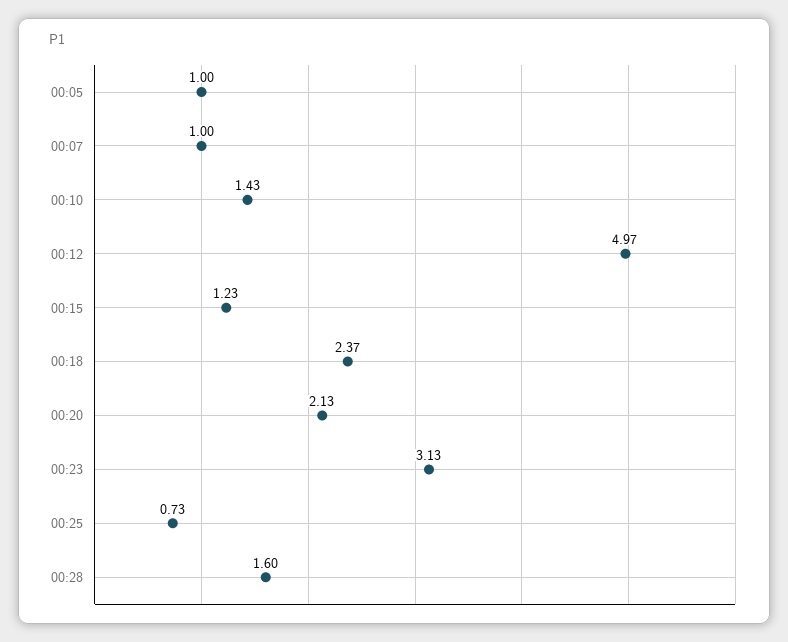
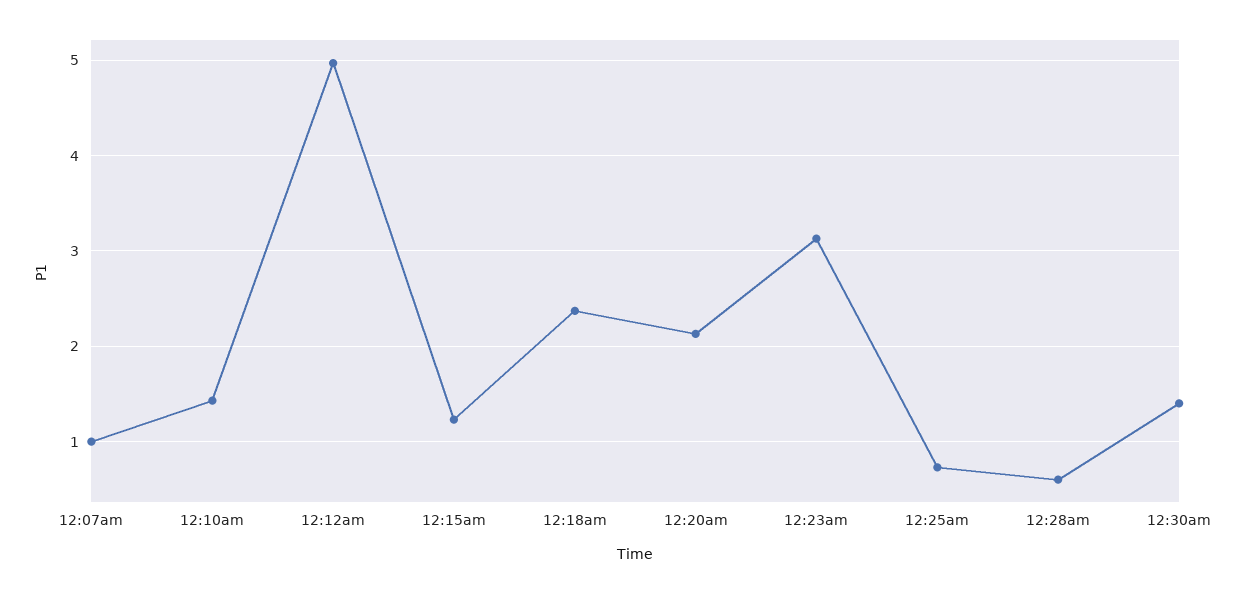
00:05: 1 -> none
00:28: 1.6 -> 0.6
12:30am: none -> 1.4

